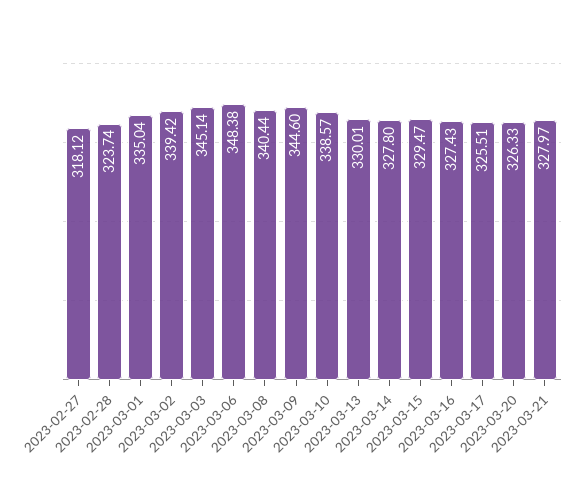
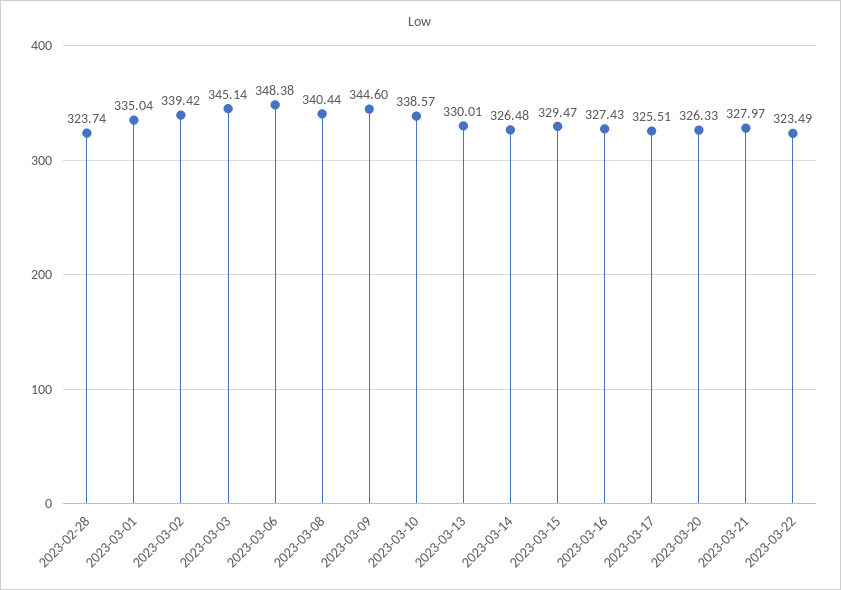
2023-02-27: 318.12 -> none
2023-03-14: 327.8 -> 326.48
2023-03-22: none -> 323.49

